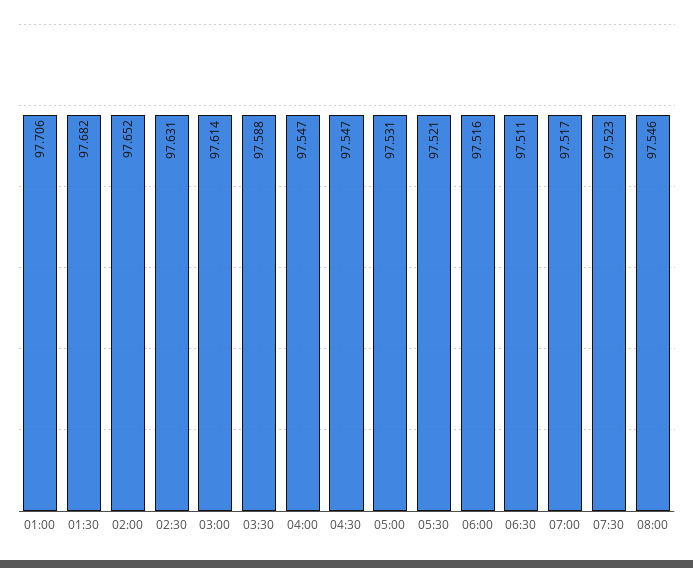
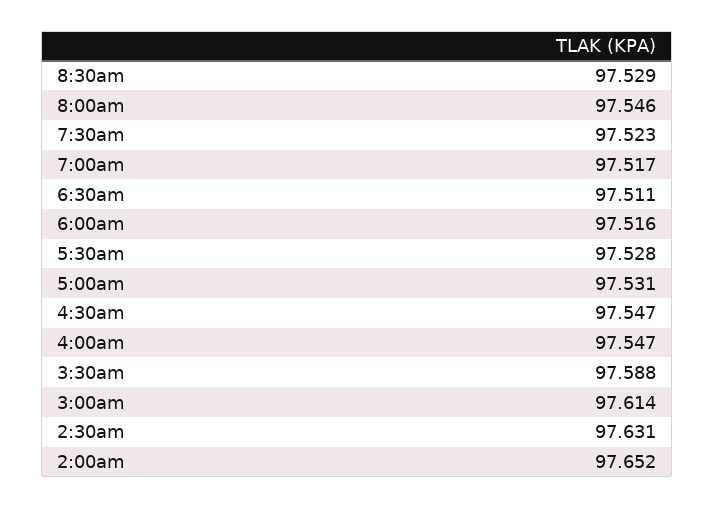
01:00: 97.706 -> none
01:30: 97.682 -> none
05:30: 97.521 -> 97.528
8:30am: none -> 97.529

